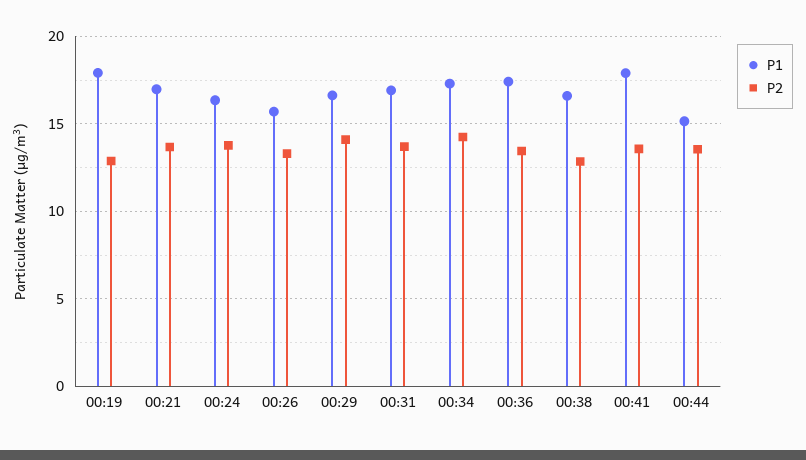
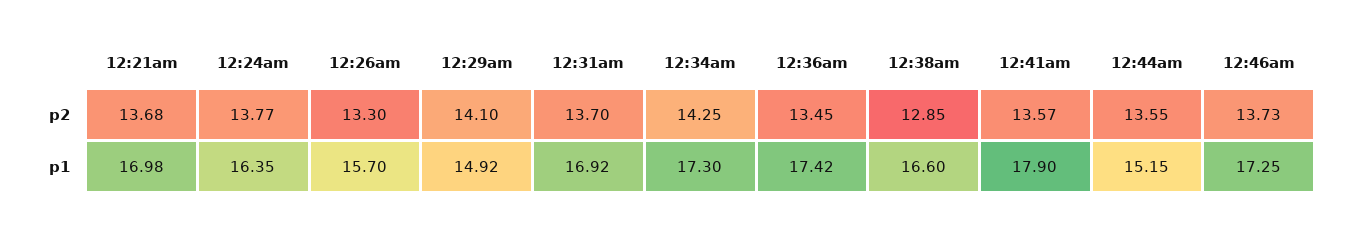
P1, 00:19: 18 -> none
P2, 00:19: 13 -> none
P1, 00:29: 16.5 -> 14.92
P2, 12:46am: none -> 13.73
P1, 12:46am: none -> 17.25

